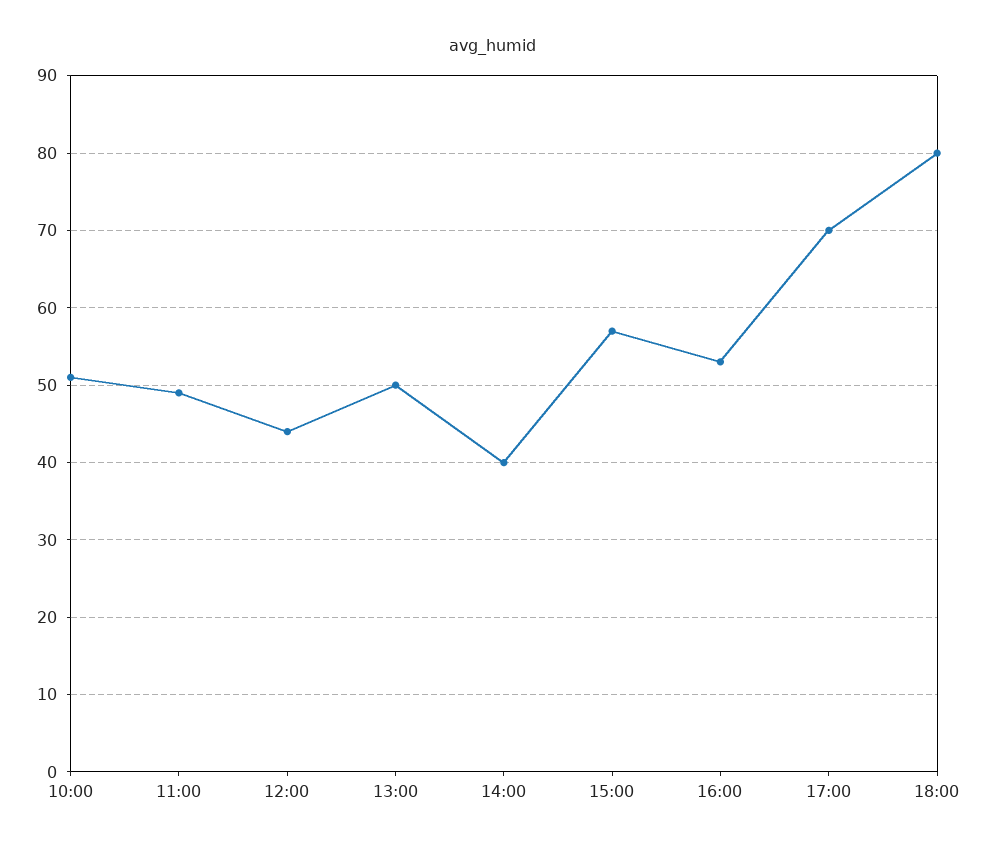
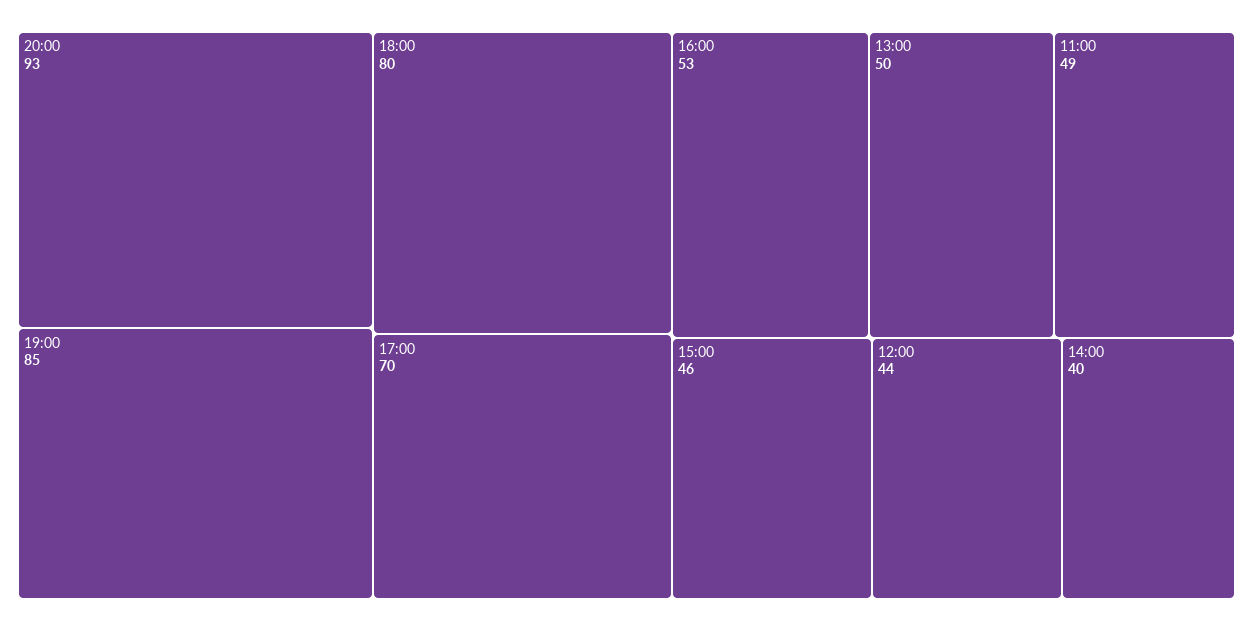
10:00: 51 -> none
15:00: 57 -> 46
20:00: none -> 93
19:00: none -> 85

